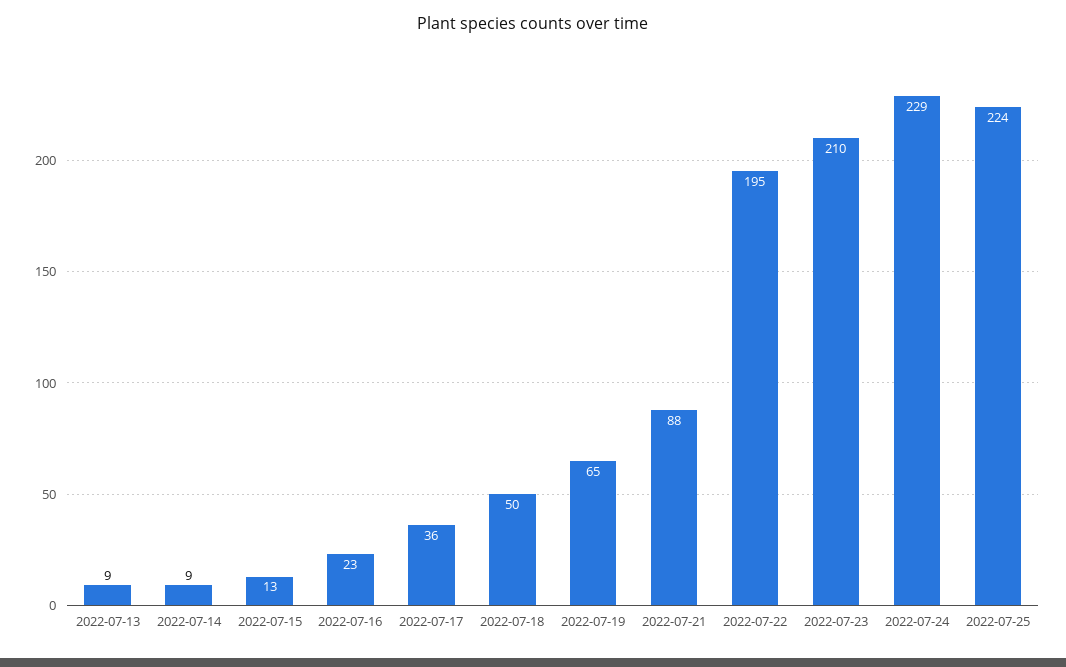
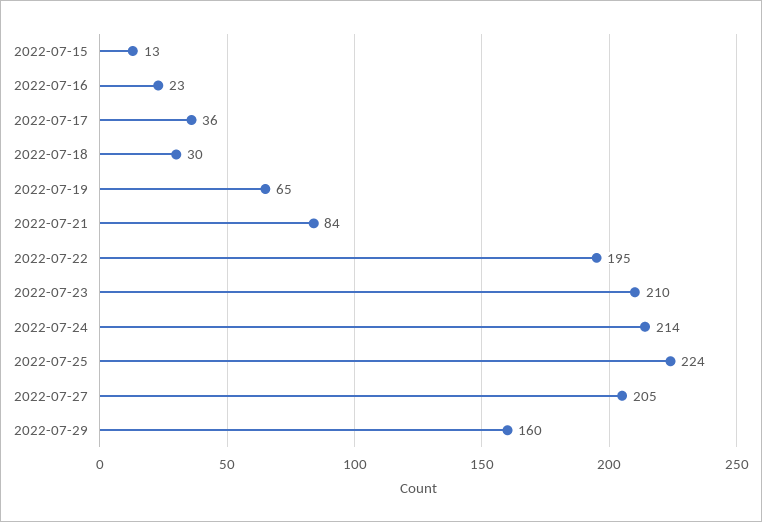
2022-07-13: 9 -> none
2022-07-14: 9 -> none
2022-07-18: 50 -> 30
2022-07-21: 88 -> 84
2022-07-24: 229 -> 214
2022-07-27: none -> 205
2022-07-29: none -> 160

